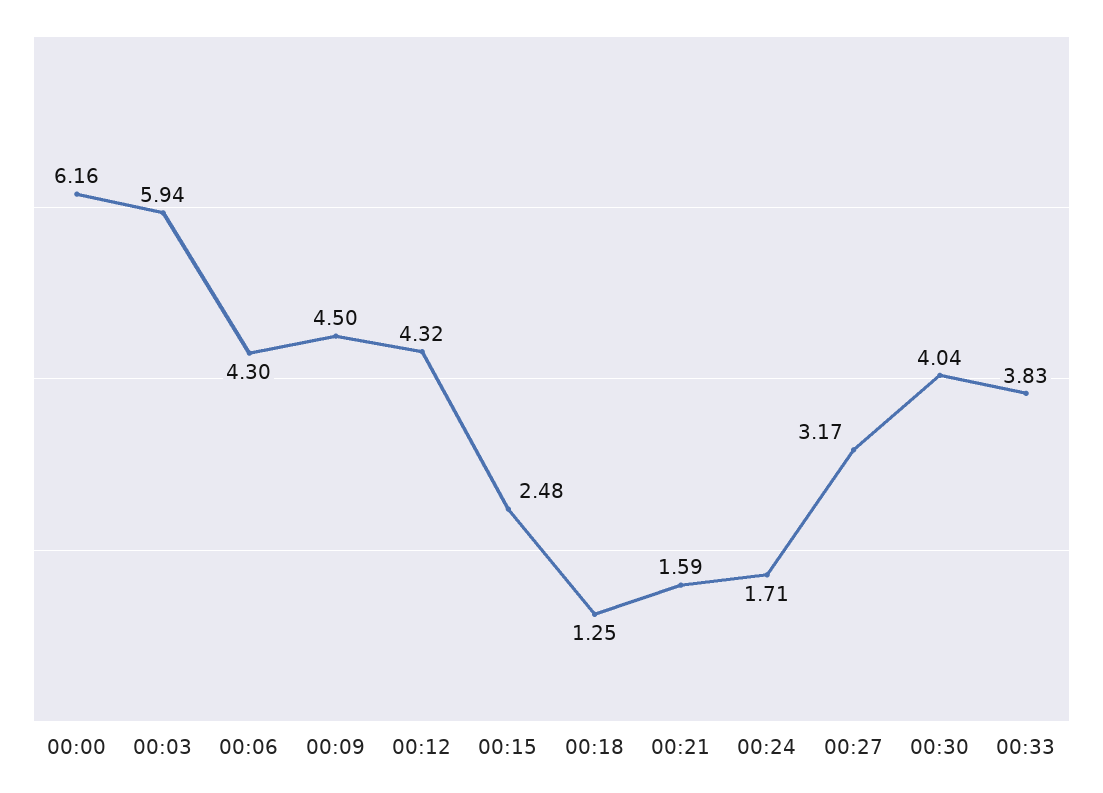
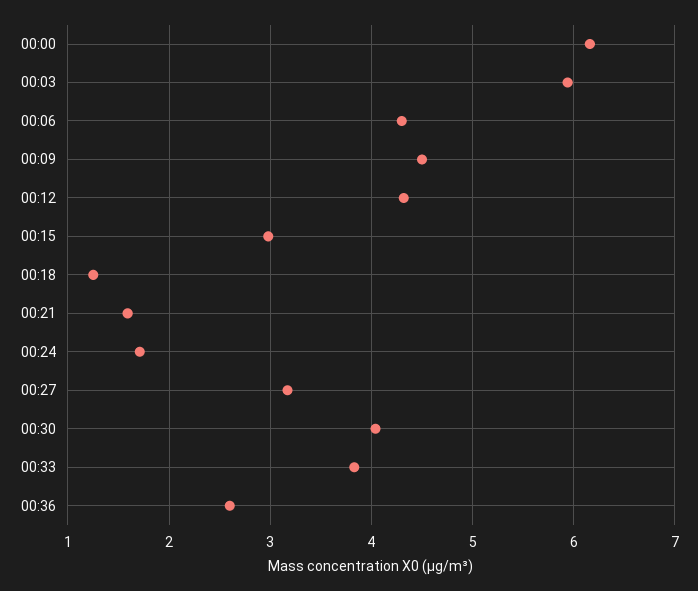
00:15: 2.48 -> 3
00:36: none -> 2.6

